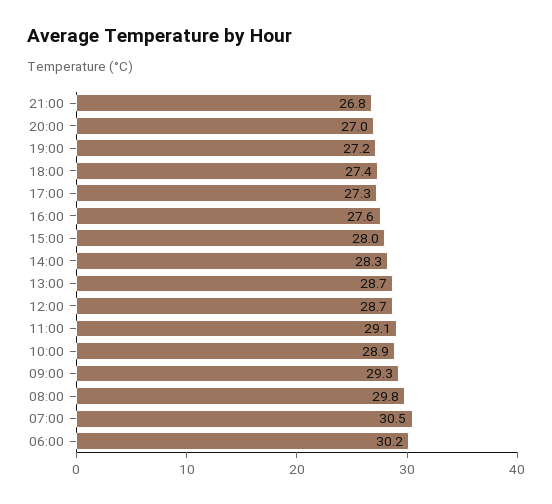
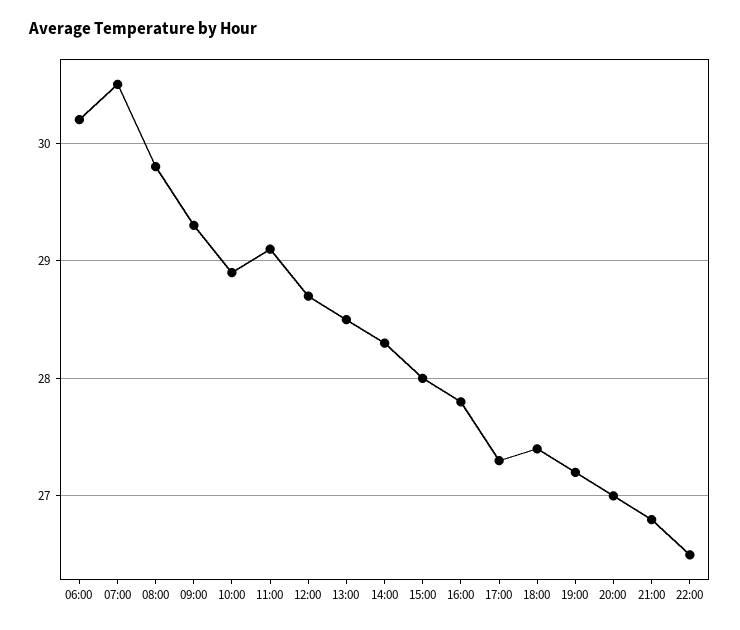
16:00: 27.6 -> 27.8
13:00: 28.7 -> 28.5
22:00: none -> 26.5

